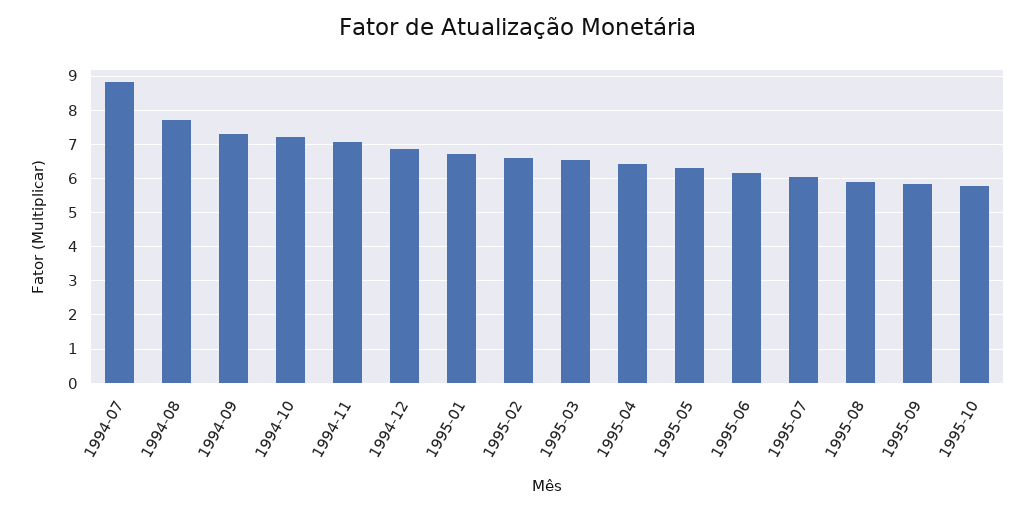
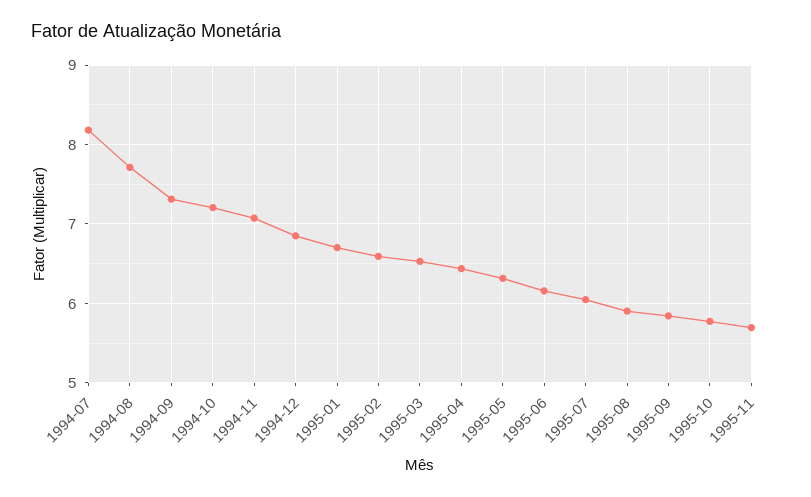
1994-07: 8.8 -> 8.2
1995-11: none -> 5.7

